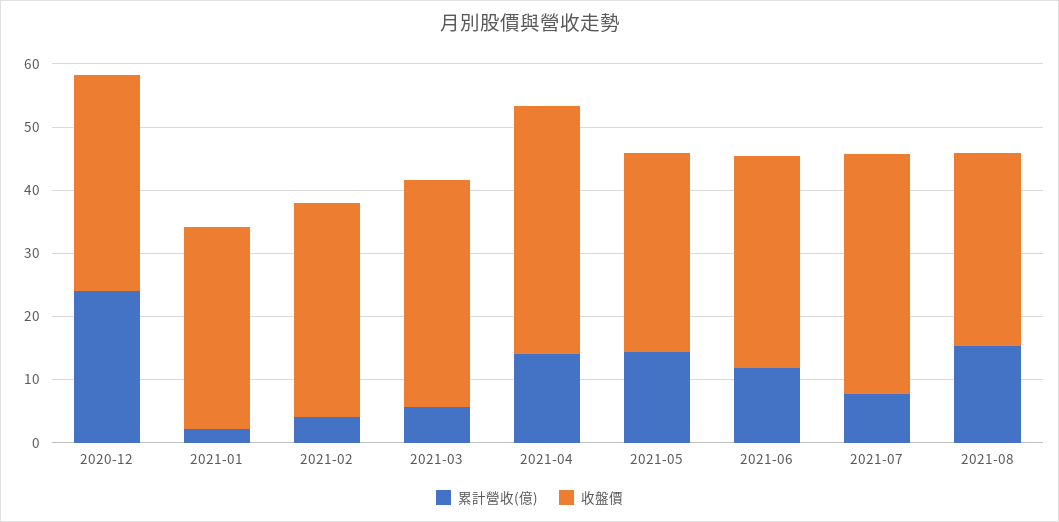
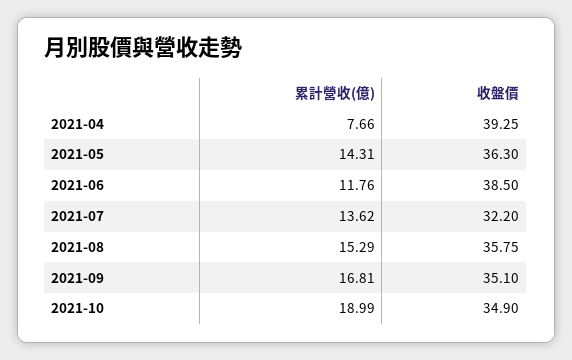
累計營收(億), 2020-12: 24 -> none
收盤價, 2020-12: 34 -> none
累計營收(億), 2021-01: 2 -> none
收盤價, 2021-01: 32 -> none
累計營收(億), 2021-02: 4 -> none
收盤價, 2021-02: 34 -> none
累計營收(億), 2021-03: 6 -> none
收盤價, 2021-03: 36 -> none
累計營收(億), 2021-04: 14 -> 7.66
收盤價, 2021-05: 32 -> 36.3
收盤價, 2021-06: 34 -> 38.5
累計營收(億), 2021-07: 8 -> 13.62
收盤價, 2021-07: 38 -> 32.2
收盤價, 2021-08: 30 -> 35.75
累計營收(億), 2021-09: none -> 16.81
收盤價, 2021-09: none -> 35.1
累計營收(億), 2021-10: none -> 18.99
收盤價, 2021-10: none -> 34.9

